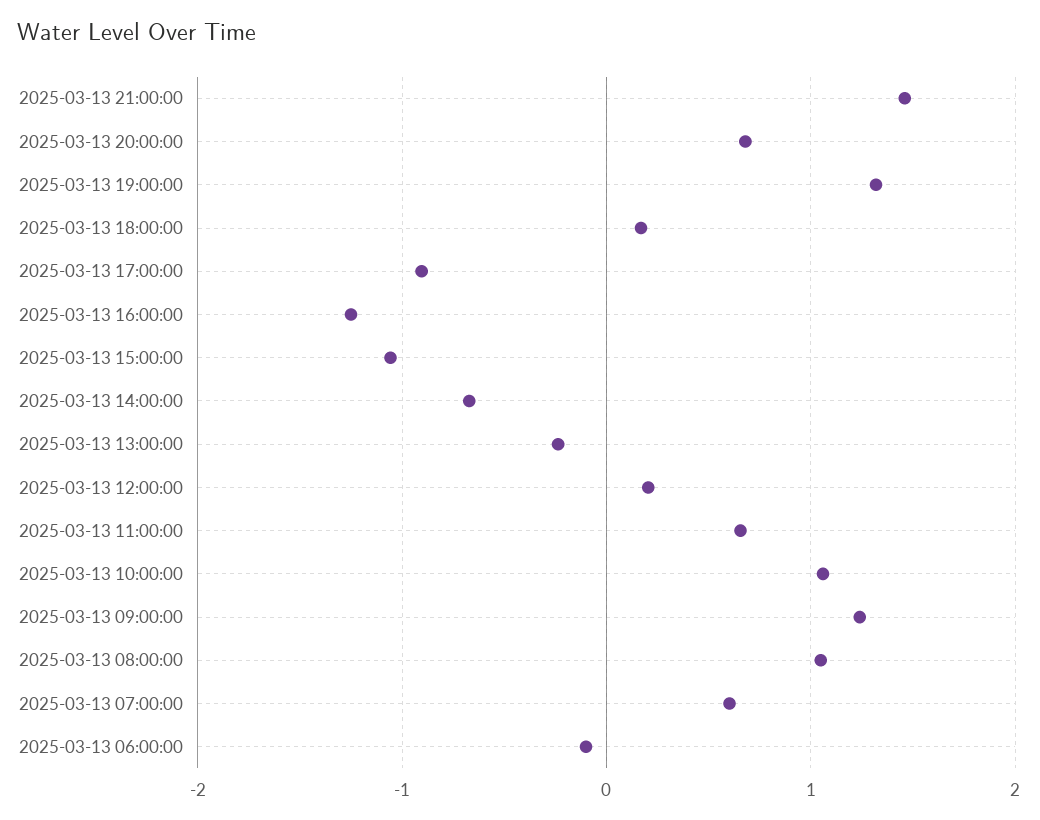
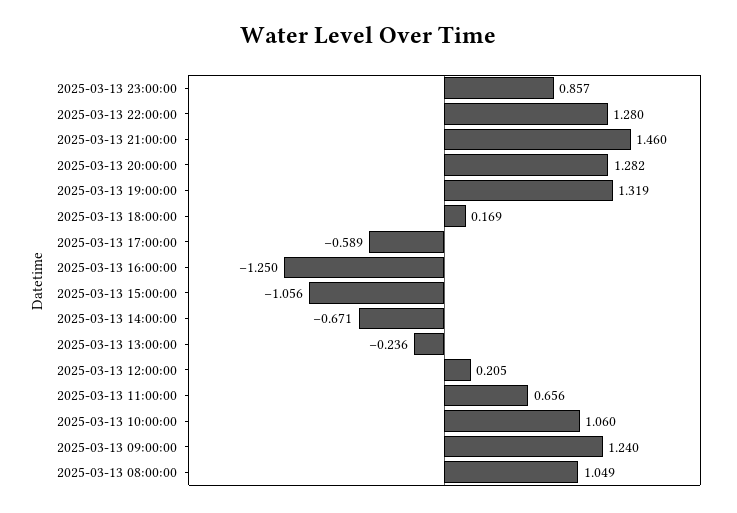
2025-03-13 20:00:00: 0.7 -> 1.282
2025-03-13 17:00:00: -0.9 -> -0.589
2025-03-13 07:00:00: 0.6 -> none
2025-03-13 06:00:00: -0.1 -> none
2025-03-13 23:00:00: none -> 0.857
2025-03-13 22:00:00: none -> 1.28

